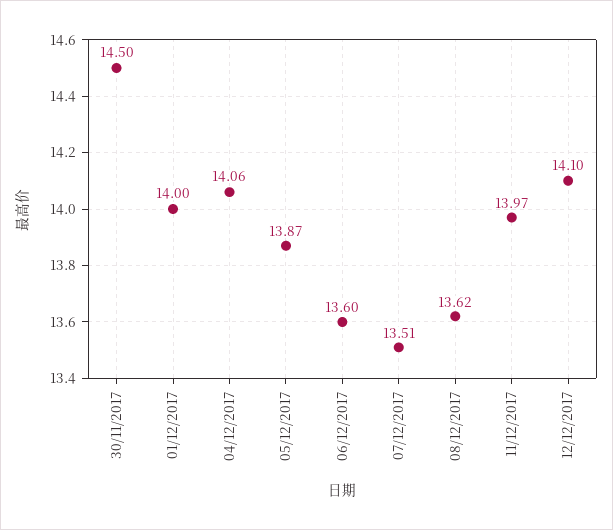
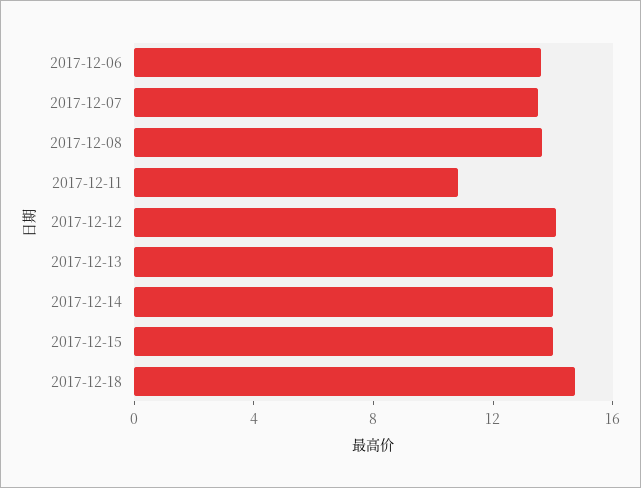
30/11/2017: 14.5 -> none
01/12/2017: 14 -> none
04/12/2017: 14.06 -> none
05/12/2017: 13.87 -> none
11/12/2017: 13.97 -> 11
2017-12-13: none -> 14
2017-12-14: none -> 14
2017-12-15: none -> 14
2017-12-18: none -> 15

